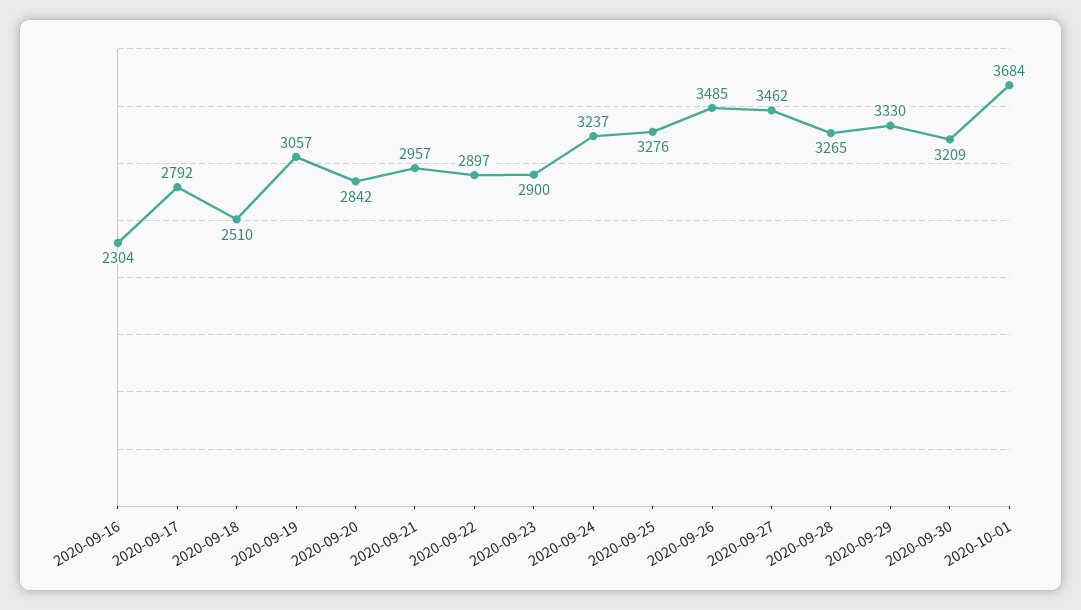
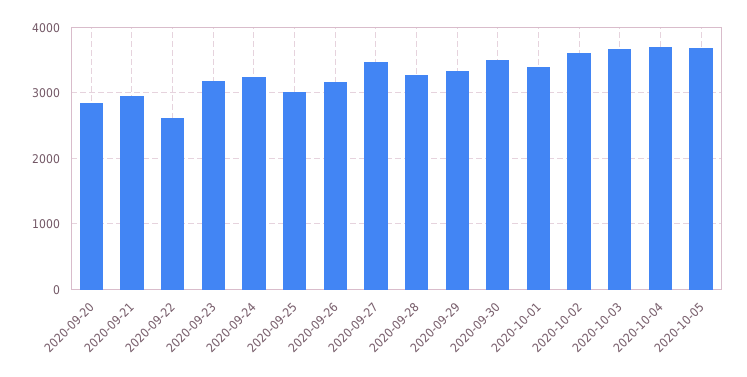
2020-09-16: 2304 -> none
2020-09-17: 2792 -> none
2020-09-18: 2510 -> none
2020-09-19: 3057 -> none
2020-09-22: 2897 -> 2600
2020-09-23: 2900 -> 3200
2020-09-25: 3276 -> 3000
2020-09-26: 3485 -> 3200
2020-09-30: 3209 -> 3500
2020-10-01: 3684 -> 3400
2020-10-02: none -> 3600
2020-10-03: none -> 3700
2020-10-04: none -> 3700
2020-10-05: none -> 3700

